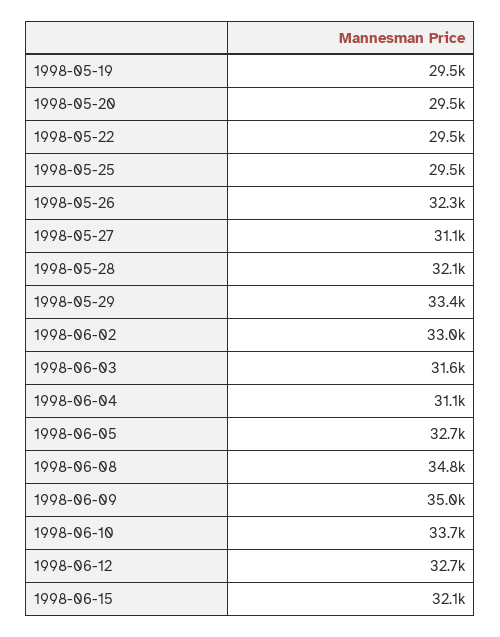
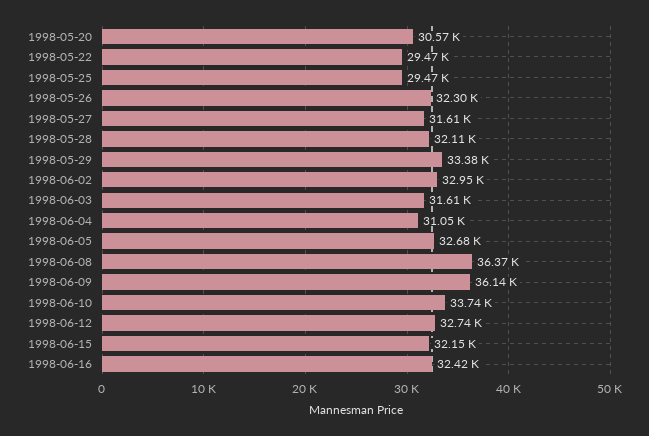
1998-05-19: 29500 -> none
1998-05-20: 29500 -> 30570
1998-05-27: 31100 -> 31610
1998-06-08: 34800 -> 36370
1998-06-09: 35000 -> 36140
1998-06-16: none -> 32420

